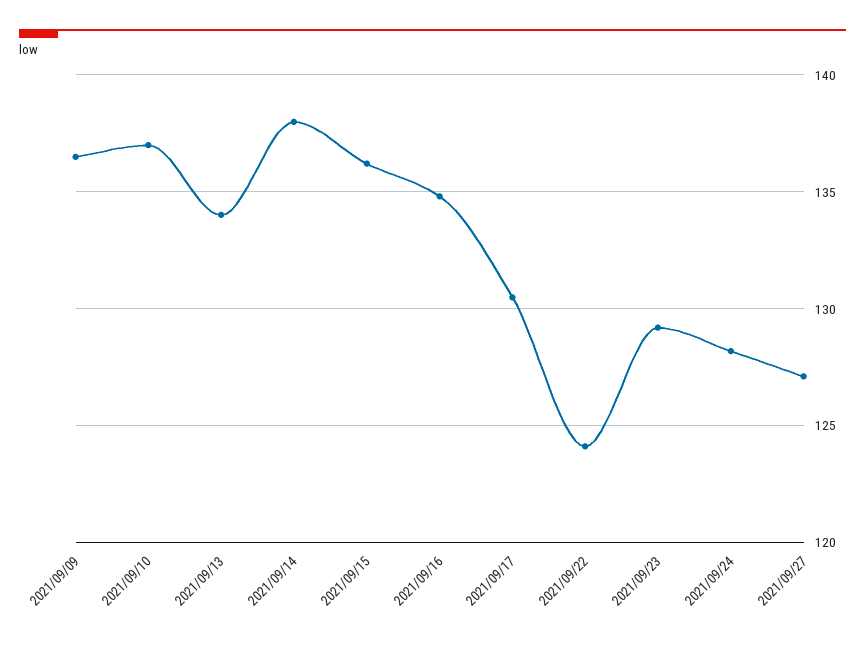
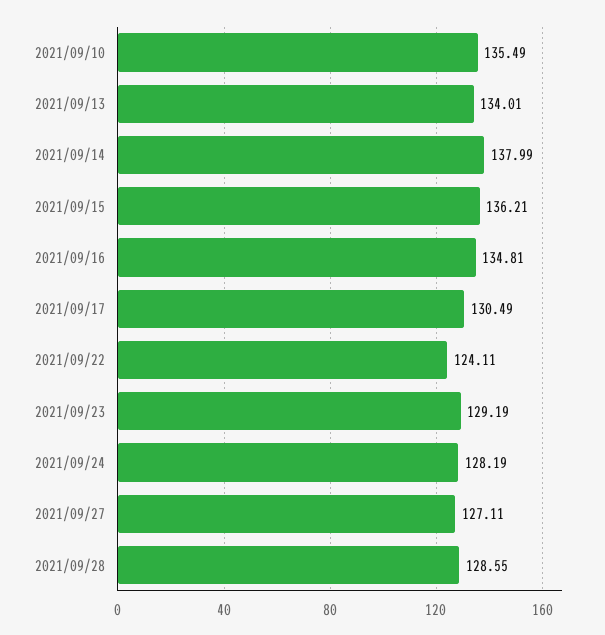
2021/09/09: 136.5 -> none
2021/09/10: 137 -> 135.49
2021/09/28: none -> 128.55

